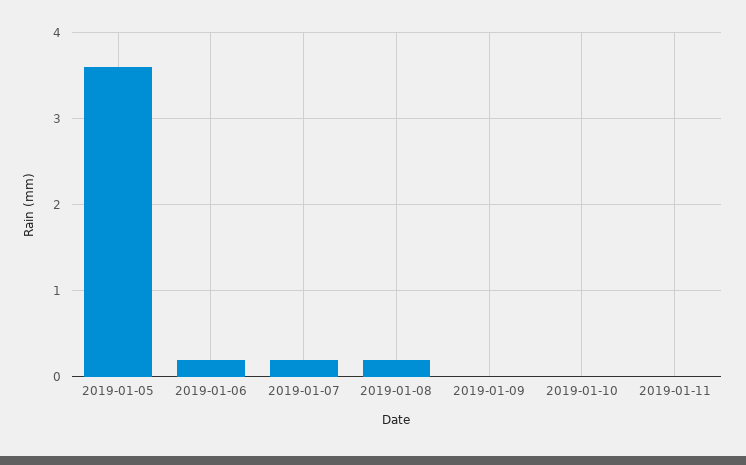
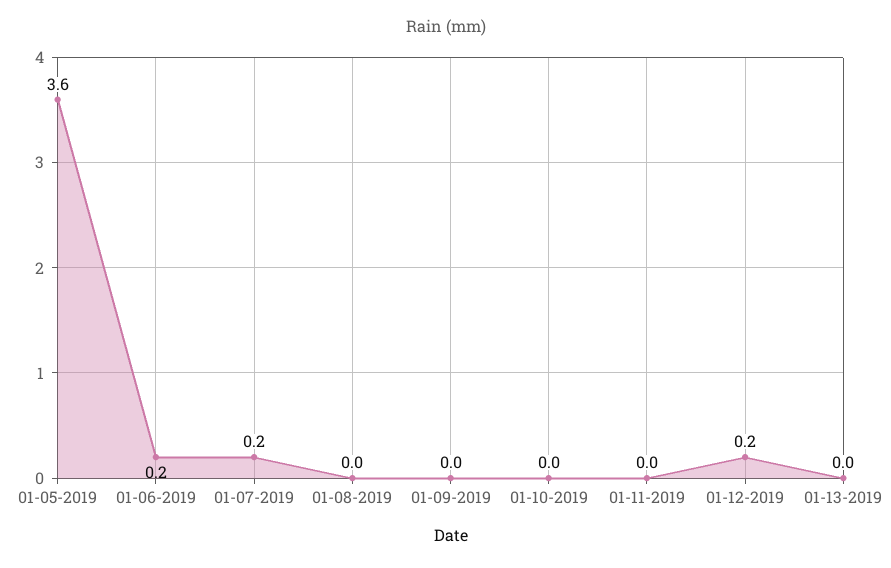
2019-01-08: 0.2 -> 0
01-12-2019: none -> 0.2
01-13-2019: none -> 0

